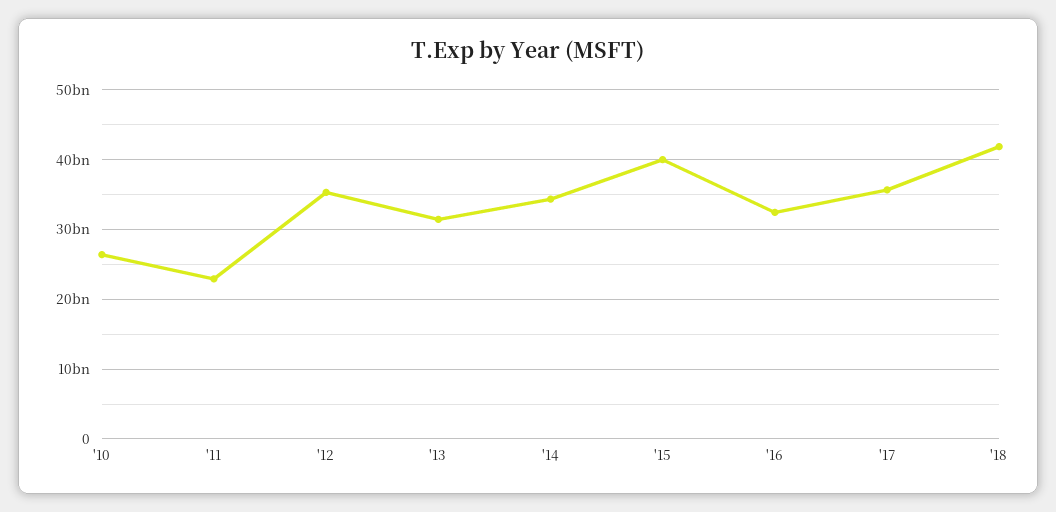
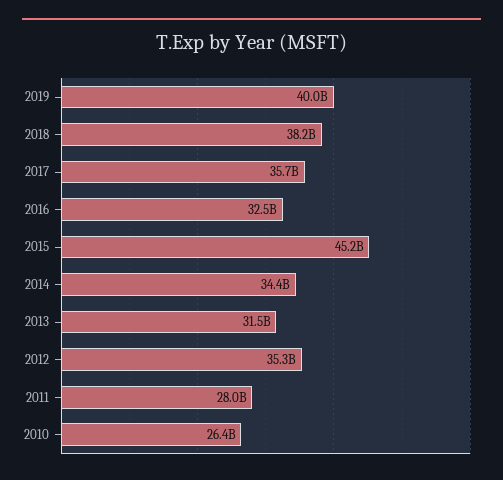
'11: 23000000000 -> 28000000000
'15: 40000000000 -> 45200000000
'18: 42000000000 -> 38200000000
2019: none -> 40000000000

